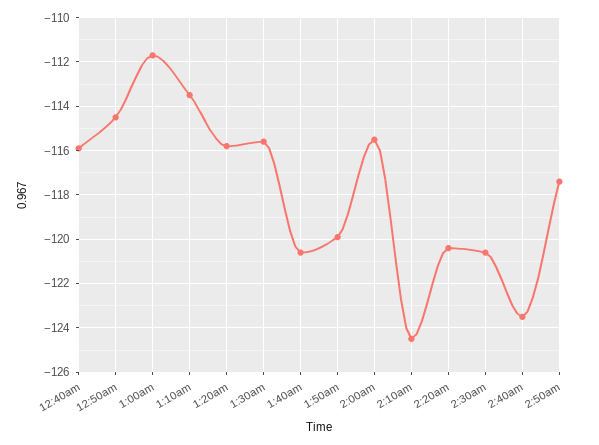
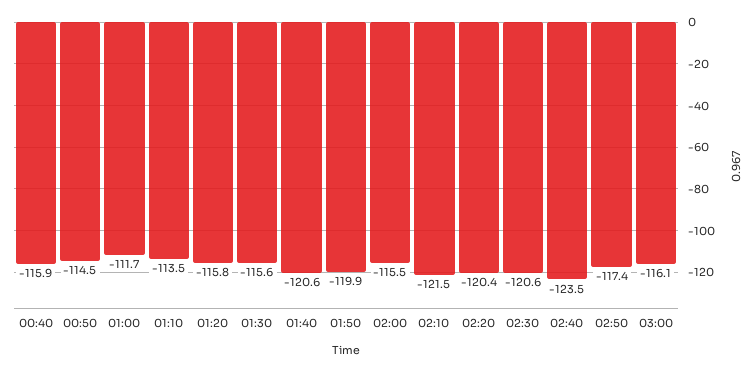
2:10am: -124.5 -> -121.5
03:00: none -> -116.1

